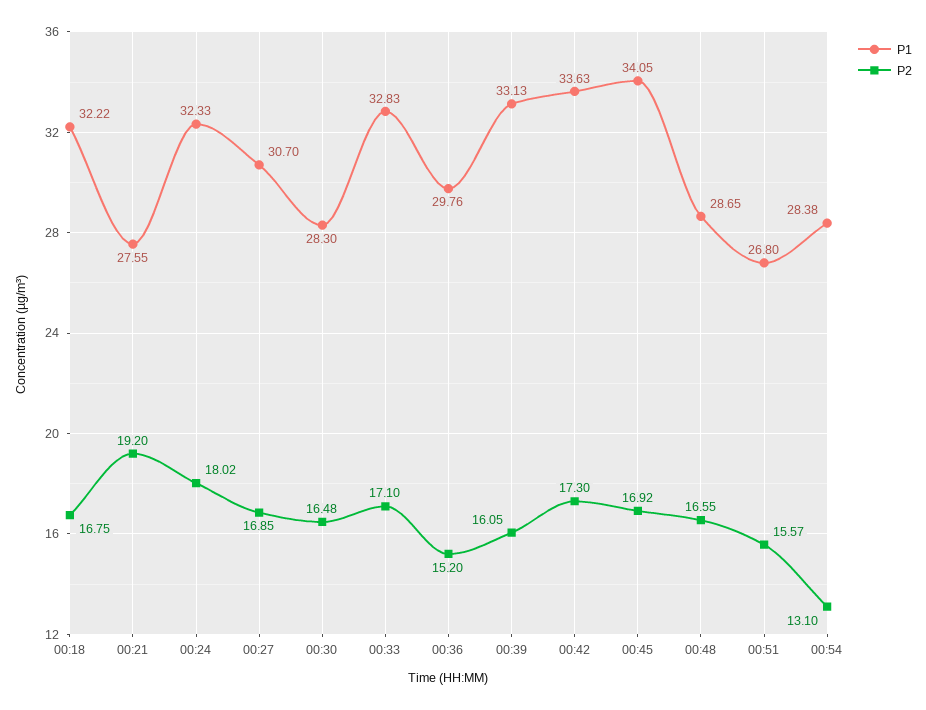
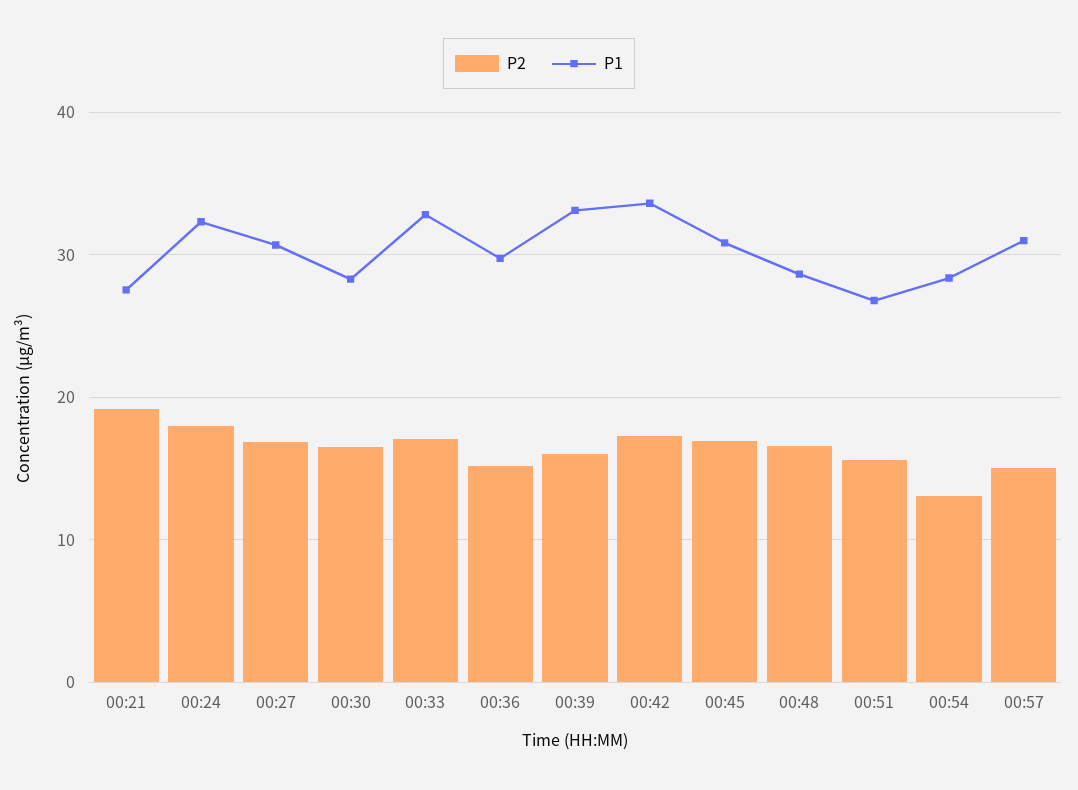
P1, 00:18: 32.22 -> none
P2, 00:18: 16.75 -> none
P1, 00:45: 34.05 -> 31
P2, 00:57: none -> 15
P1, 00:57: none -> 31

